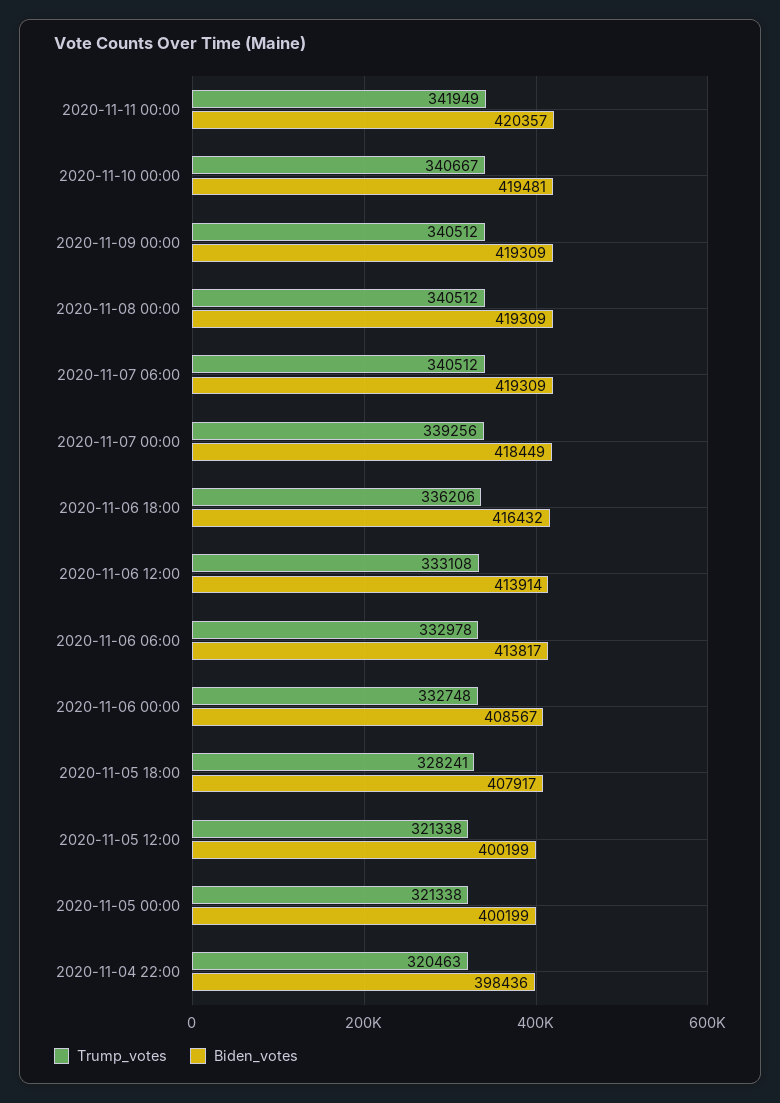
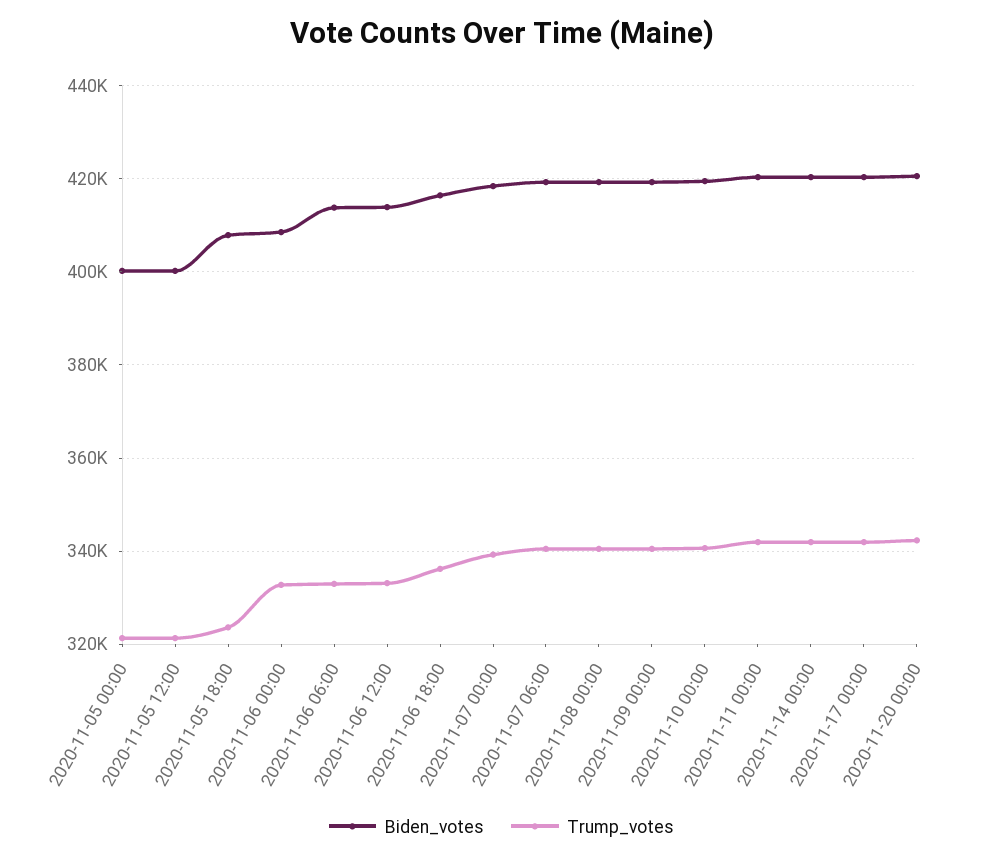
Trump_votes, 2020-11-05 18:00: 328241 -> 324000
Trump_votes, 2020-11-04 22:00: 320463 -> none
Biden_votes, 2020-11-04 22:00: 398436 -> none
Biden_votes, 2020-11-14 00:00: none -> 420000
Trump_votes, 2020-11-14 00:00: none -> 342000
Biden_votes, 2020-11-17 00:00: none -> 420000
Trump_votes, 2020-11-17 00:00: none -> 342000
Biden_votes, 2020-11-20 00:00: none -> 420000
Trump_votes, 2020-11-20 00:00: none -> 342000

